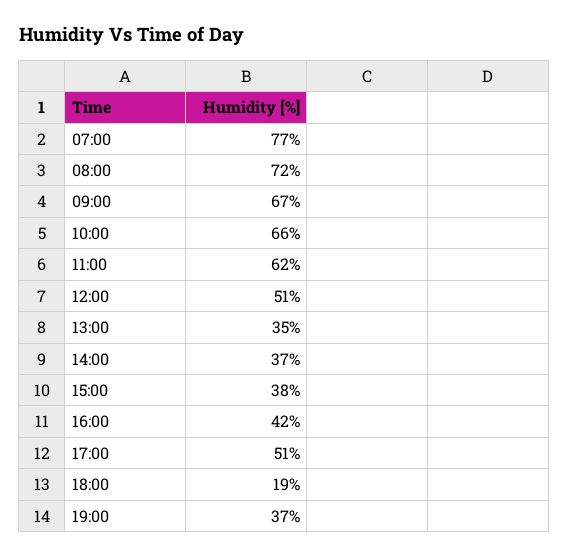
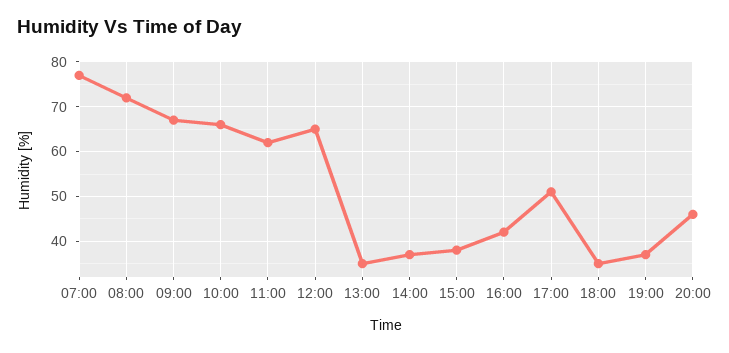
12:00: 51 -> 65
18:00: 19 -> 35
20:00: none -> 45

